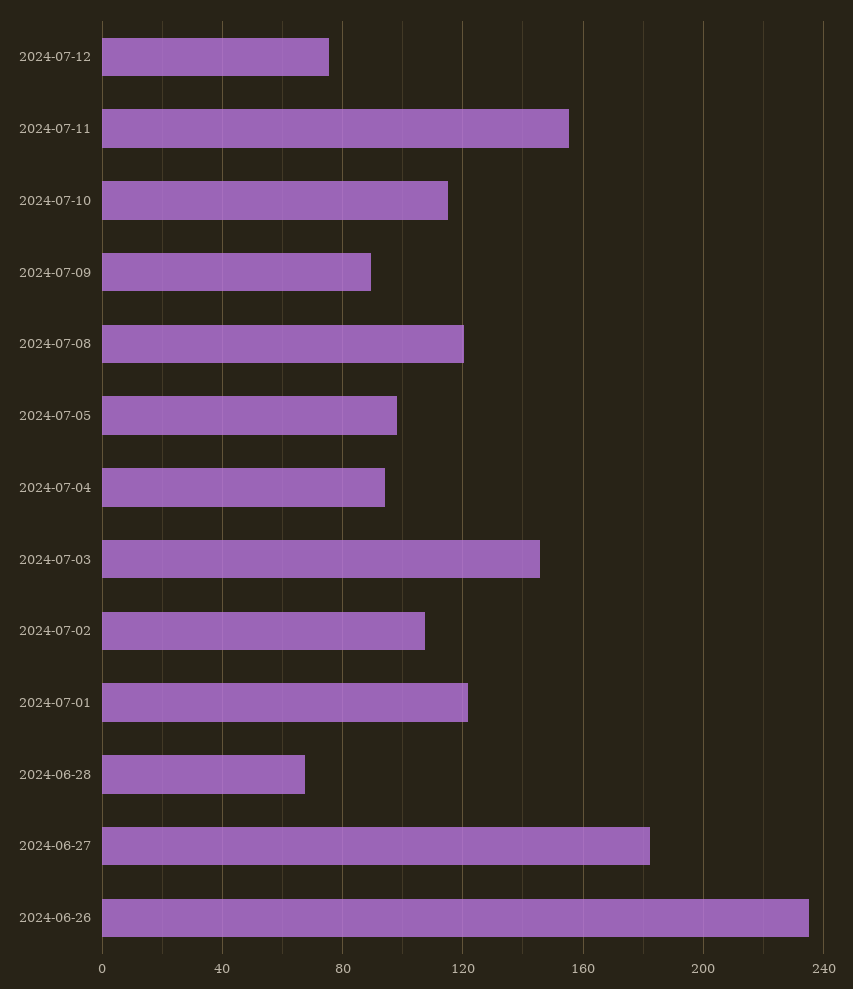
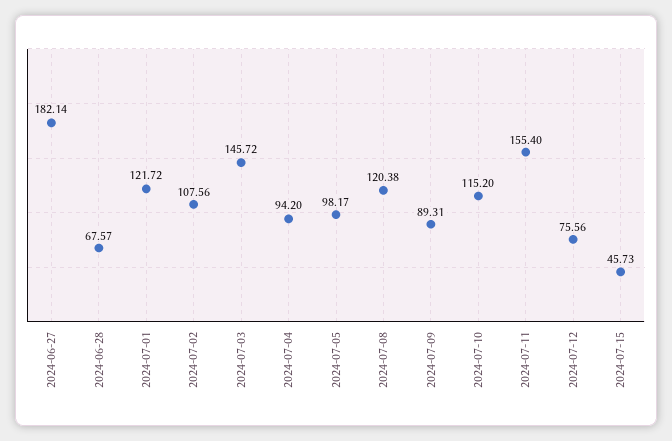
2024-06-26: 235 -> none
2024-07-15: none -> 45.73

